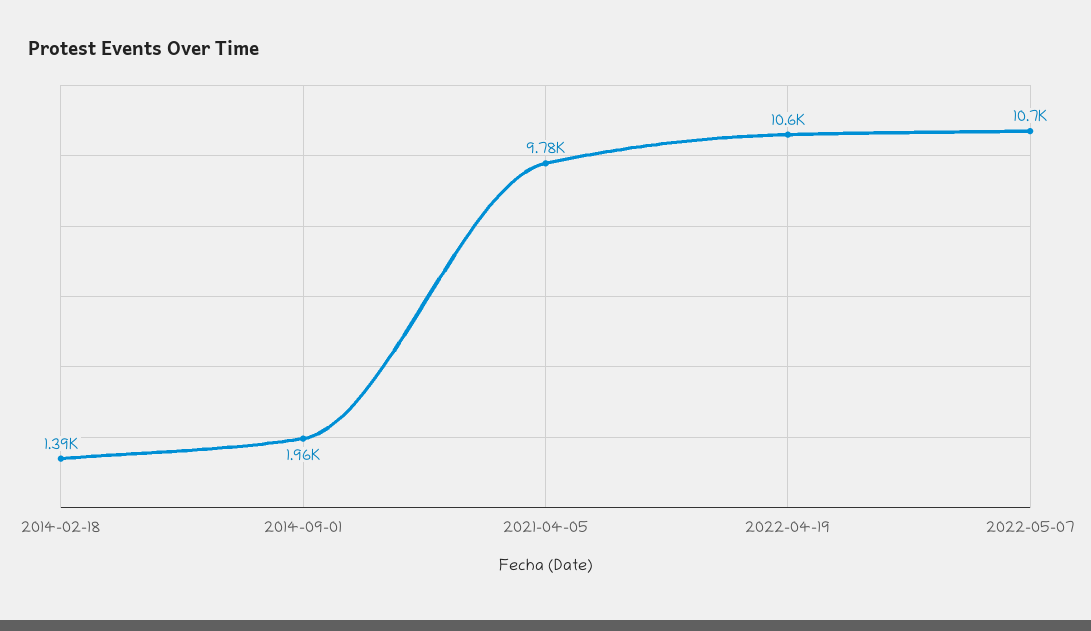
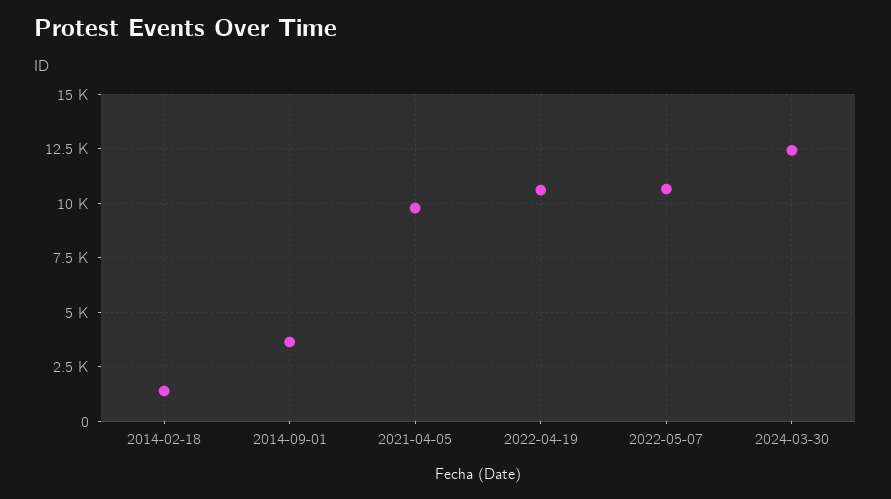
2014-09-01: 1960 -> 3500
2024-03-30: none -> 12500

